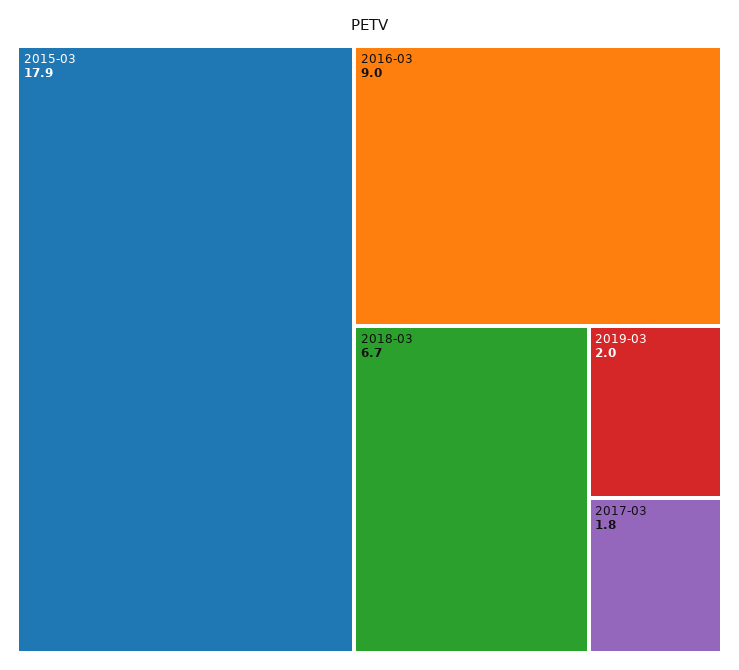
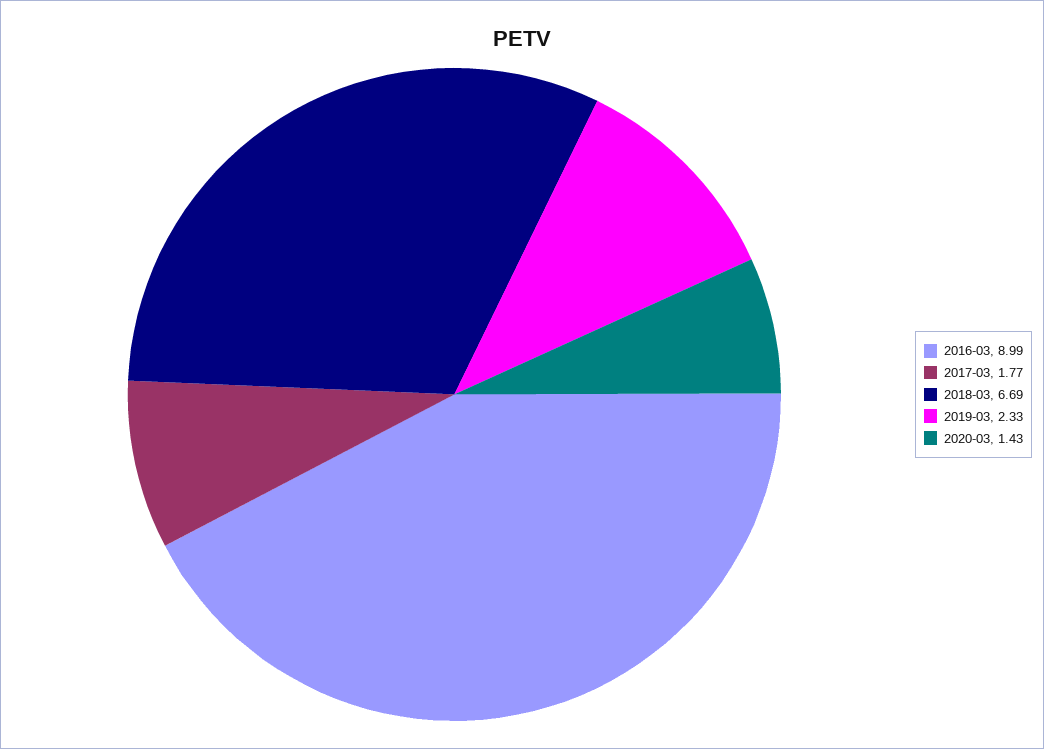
2015-03: 17.9 -> none
2019-03: 2 -> 2.33
2020-03: none -> 1.43

